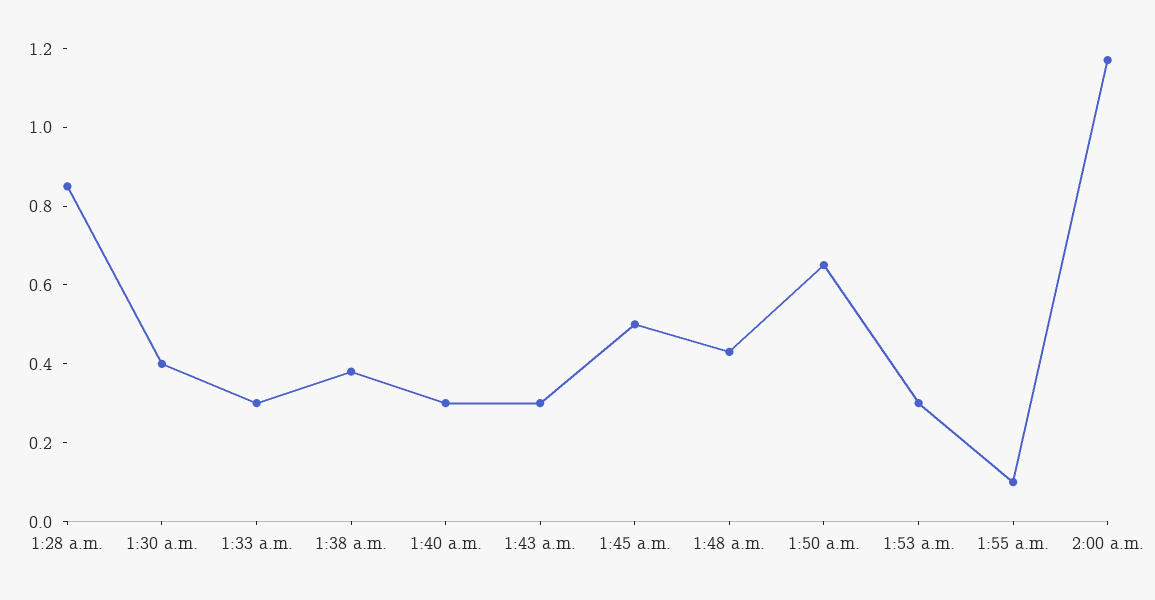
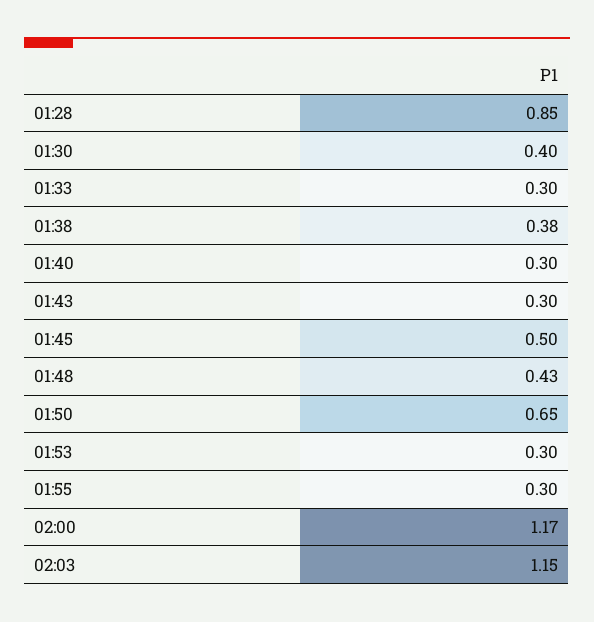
1:55 a.m.: 0.1 -> 0.3
02:03: none -> 1.15

